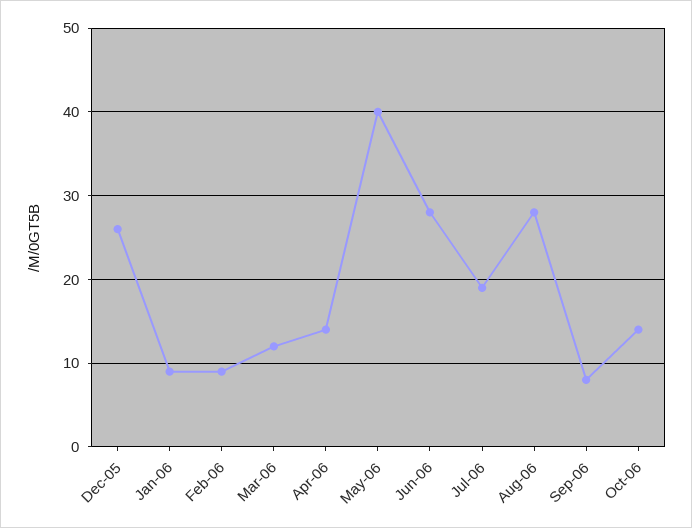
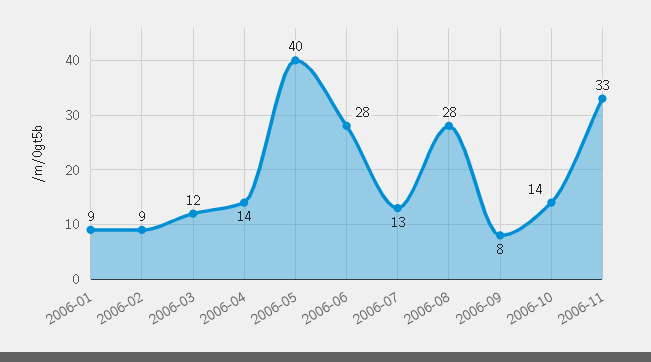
Dec-05: 26 -> none
Jul-06: 19 -> 13
2006-11: none -> 33

